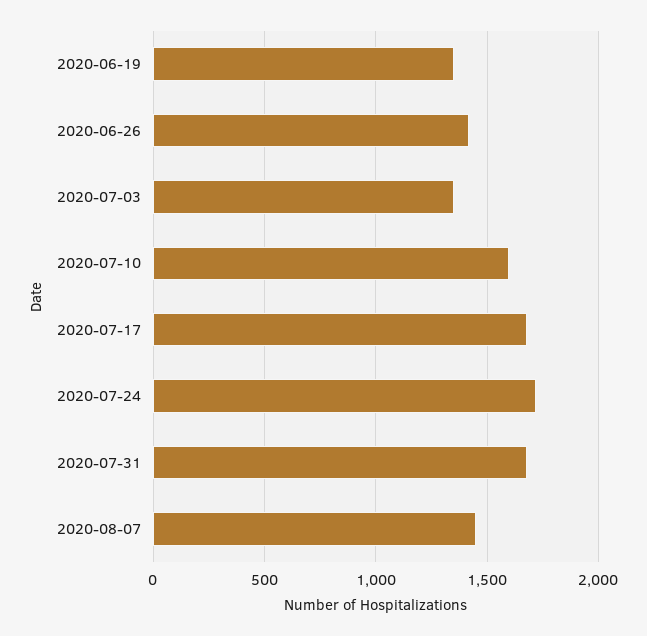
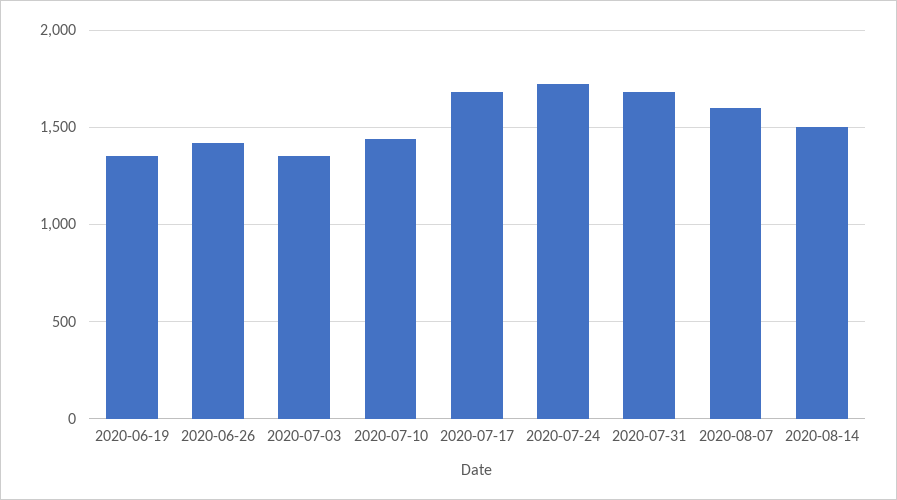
2020-07-10: 1600 -> 1450
2020-08-07: 1450 -> 1600
2020-08-14: none -> 1500

